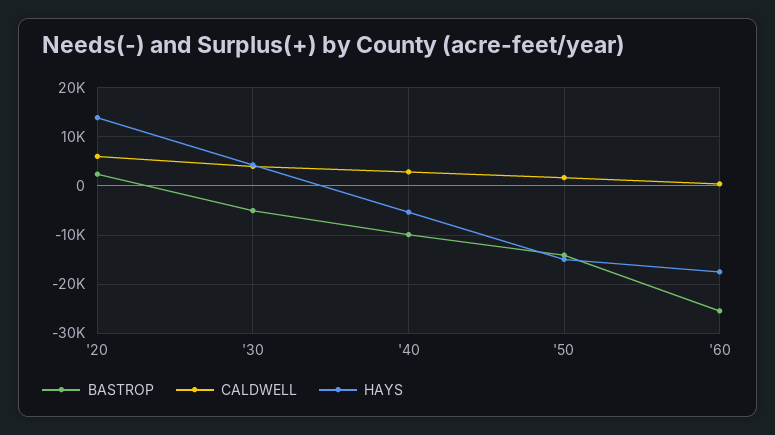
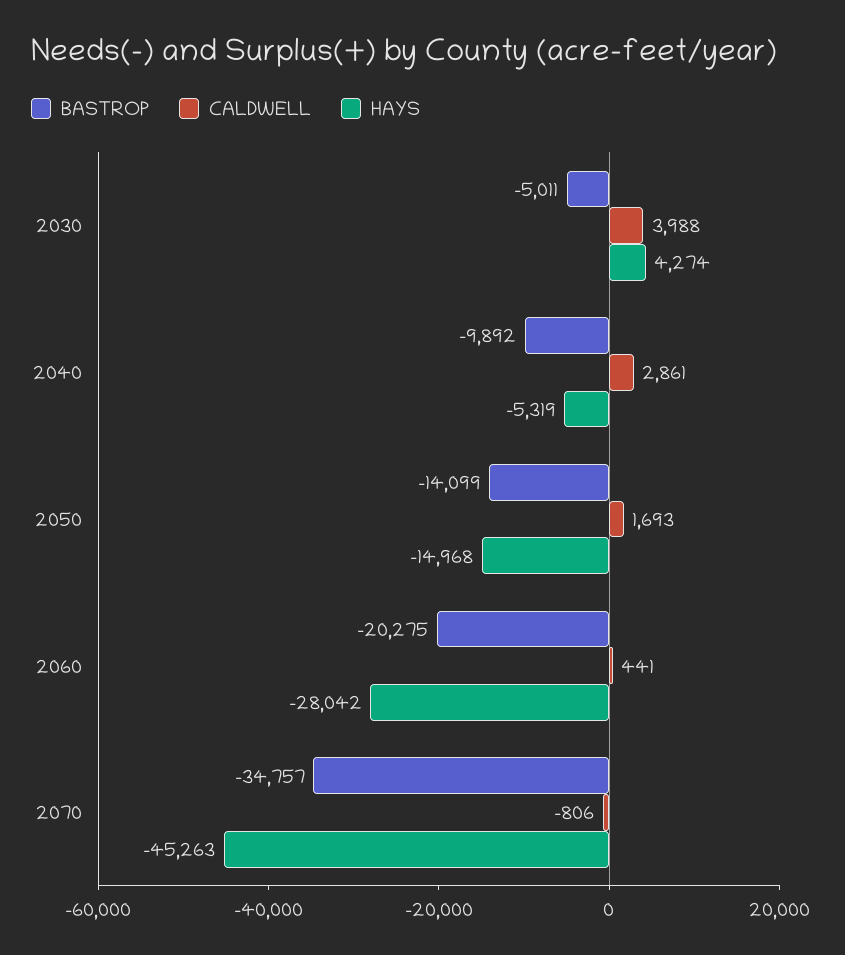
BASTROP, '20: 2000 -> none
CALDWELL, '20: 6000 -> none
HAYS, '20: 14000 -> none
BASTROP, '60: -26000 -> -20275
HAYS, '60: -18000 -> -28042
BASTROP, 2070: none -> -34757
CALDWELL, 2070: none -> -806
HAYS, 2070: none -> -45263

